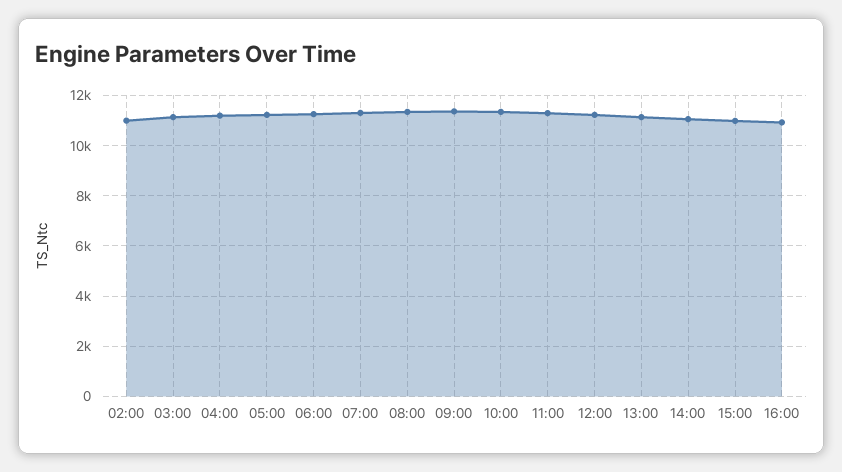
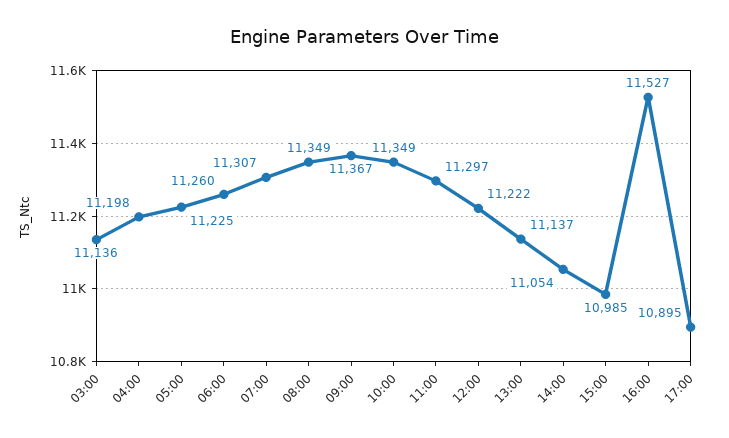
02:00: 11000 -> none
16:00: 11000 -> 11527
17:00: none -> 10895

